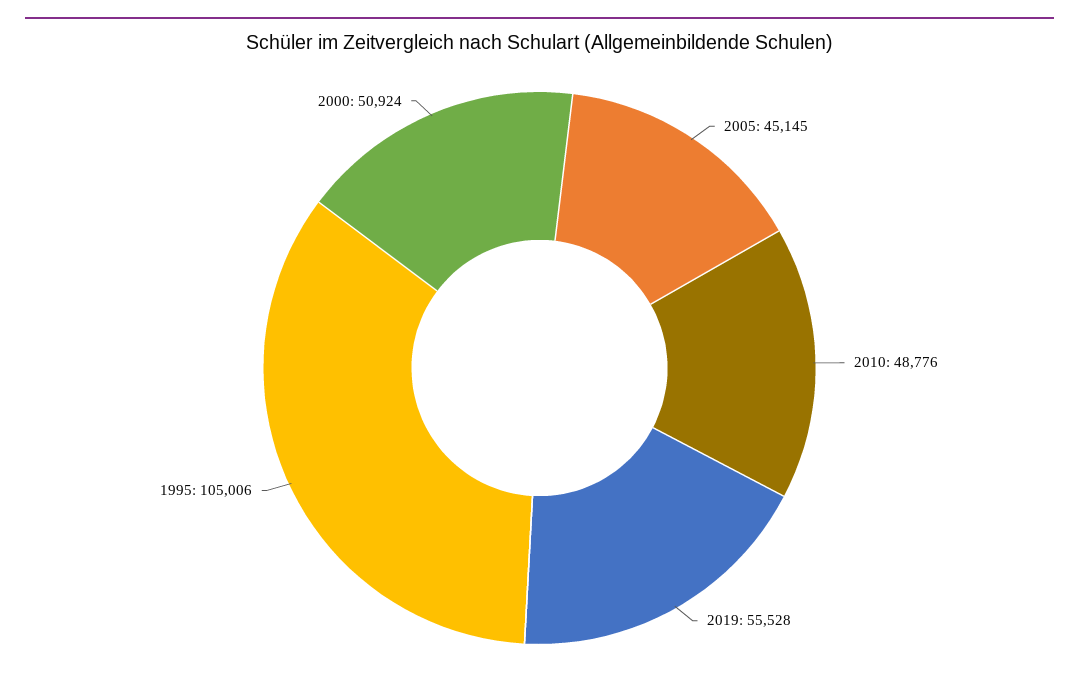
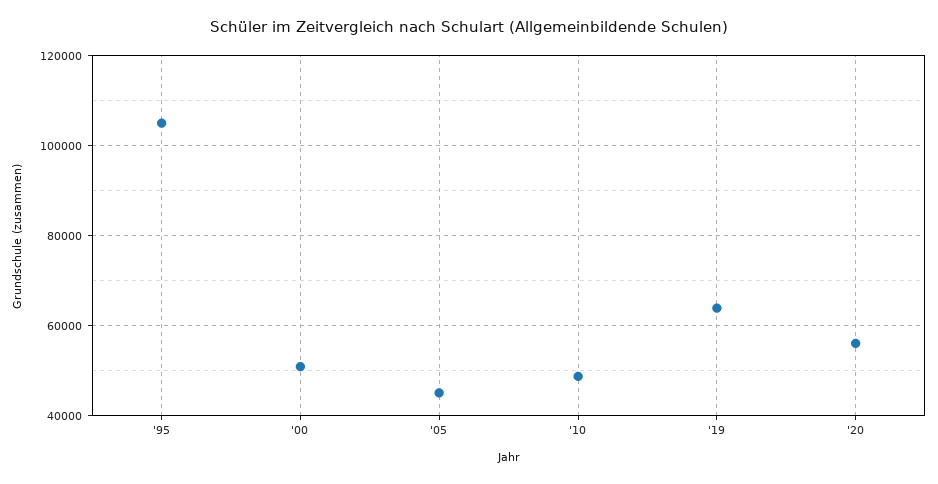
2019: 55528 -> 64000
'20: none -> 56000

